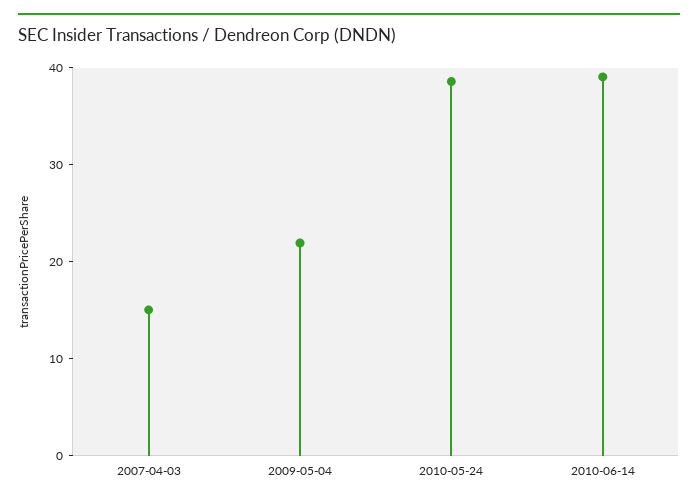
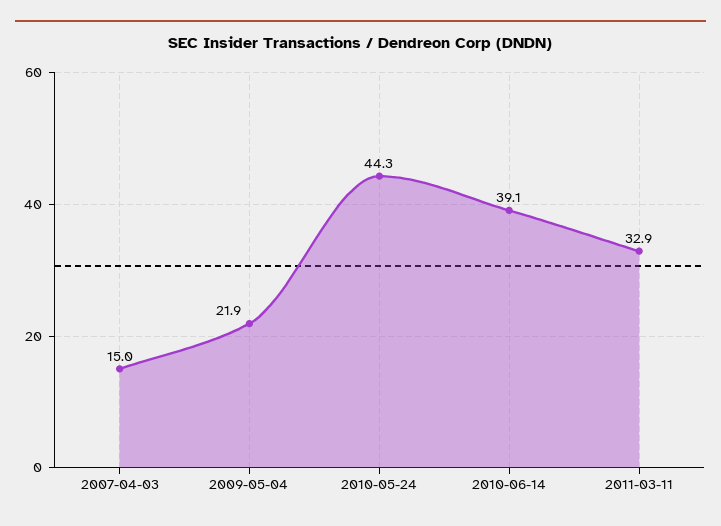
2010-05-24: 38 -> 44.3
2011-03-11: none -> 32.9

